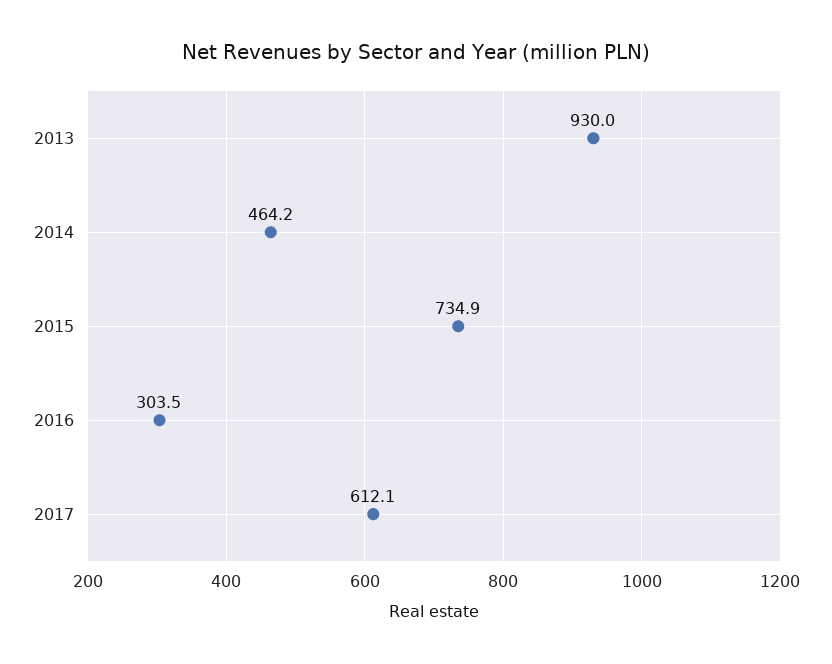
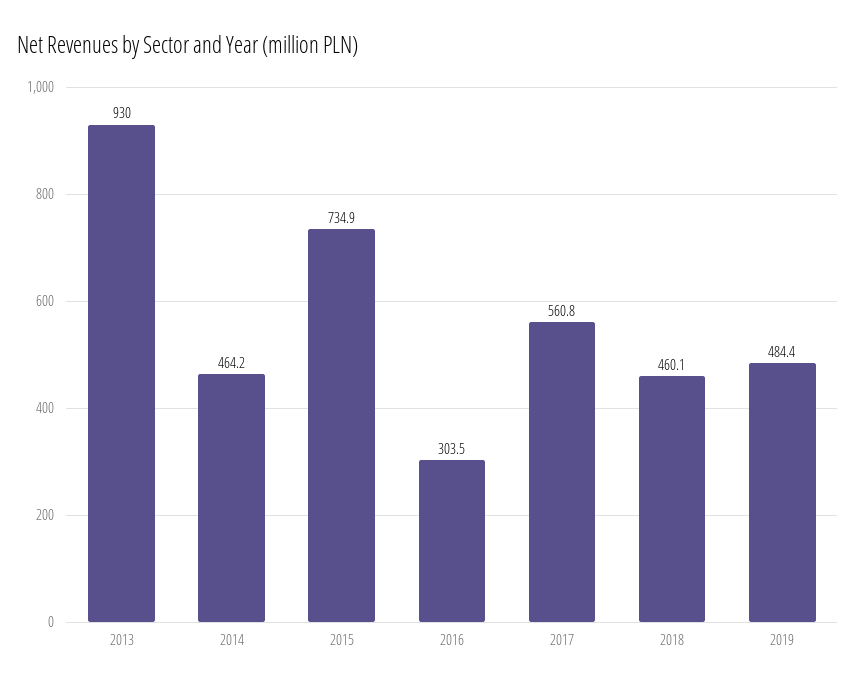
2017: 612.1 -> 560.8
2018: none -> 460.1
2019: none -> 484.4

